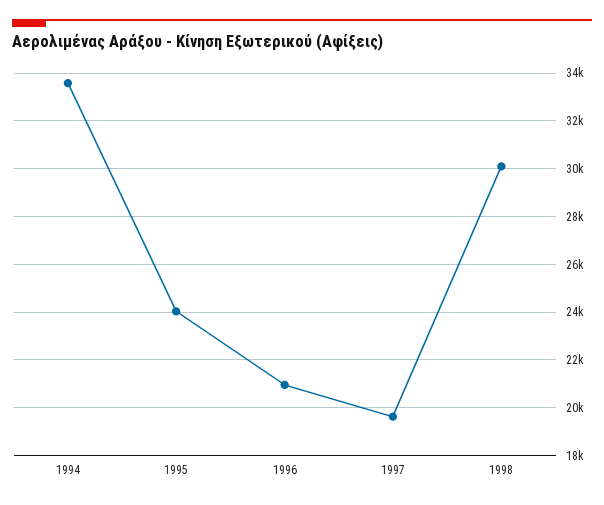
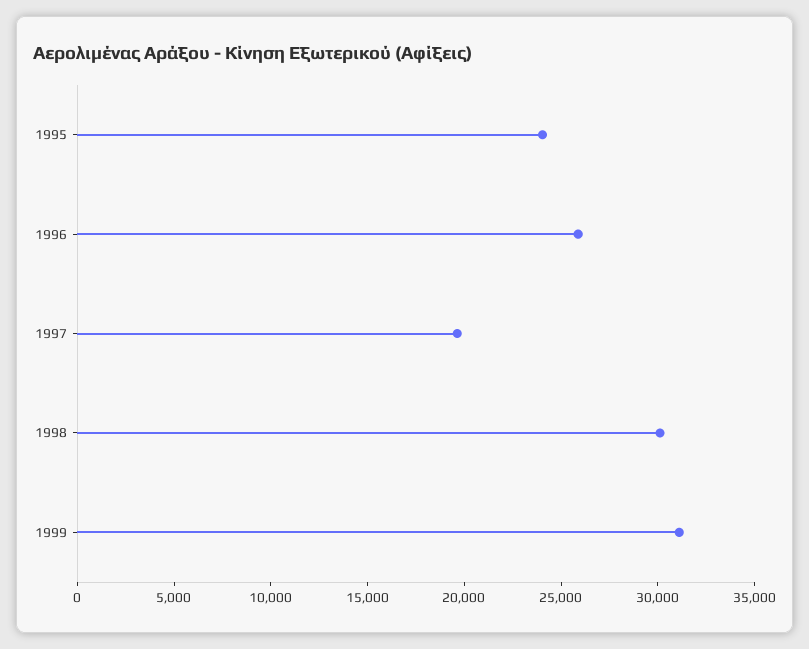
1994: 33500 -> none
1996: 21000 -> 26000
1999: none -> 31000

